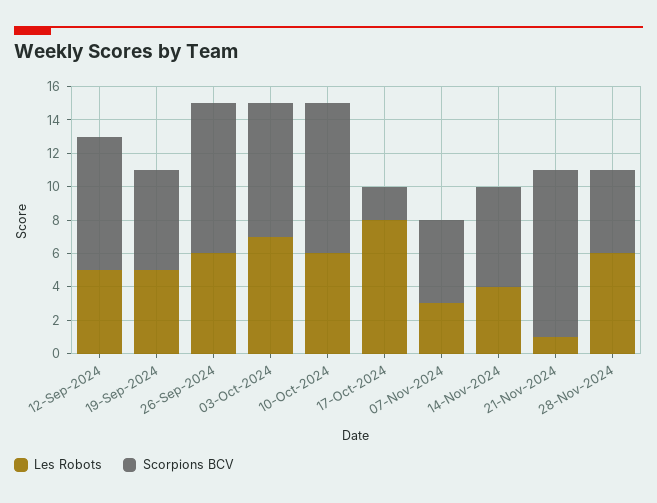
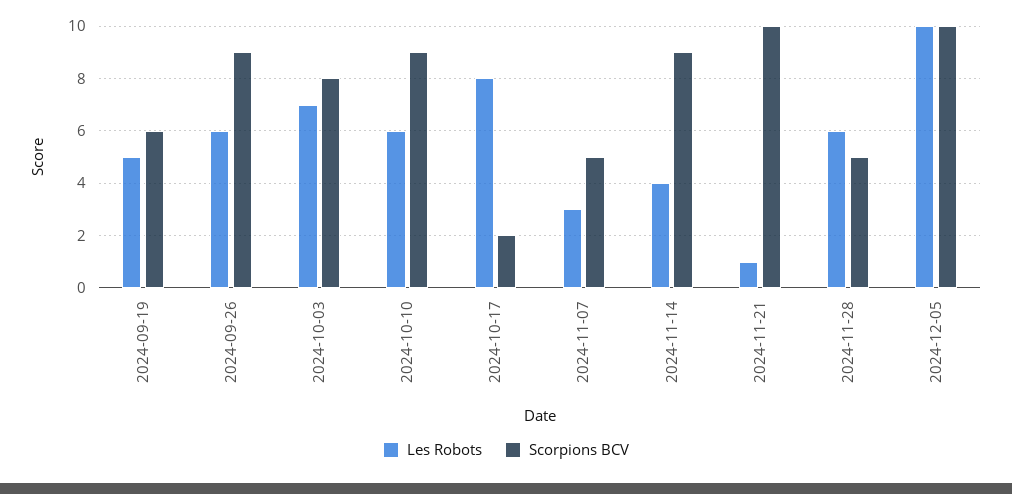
Les Robots, 12-Sep-2024: 5 -> none
Scorpions BCV, 12-Sep-2024: 8 -> none
Scorpions BCV, 14-Nov-2024: 6 -> 9
Les Robots, 2024-12-05: none -> 10
Scorpions BCV, 2024-12-05: none -> 10

